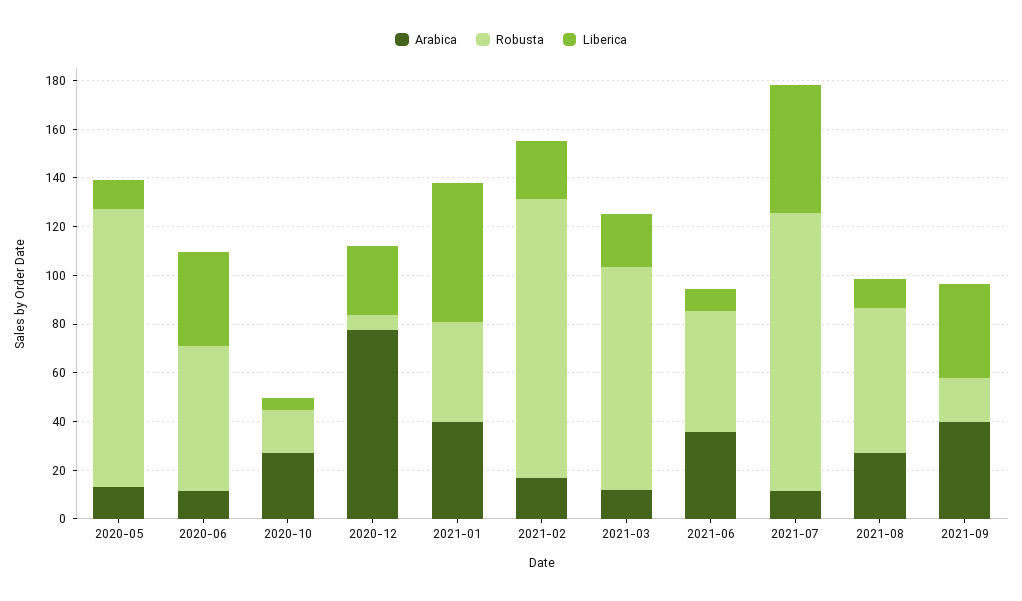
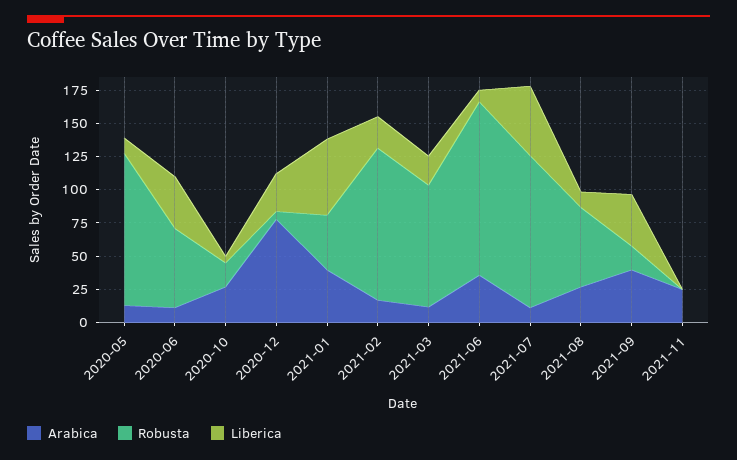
Robusta, 2021-06: 50 -> 125
Arabica, 2021-11: none -> 25
Robusta, 2021-11: none -> 0
Liberica, 2021-11: none -> 0

